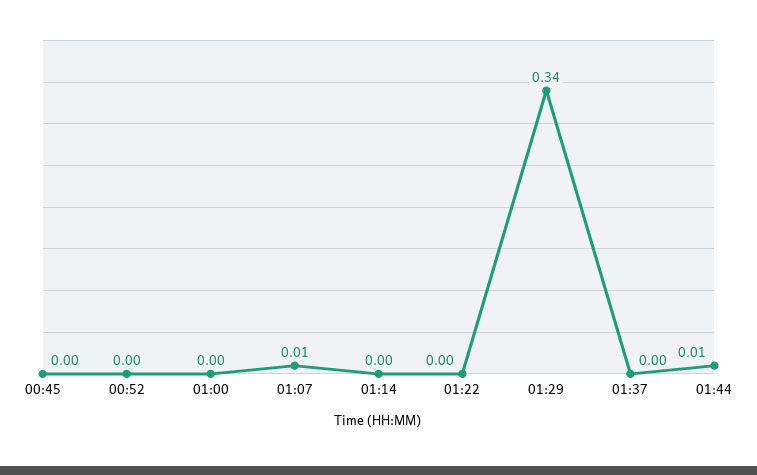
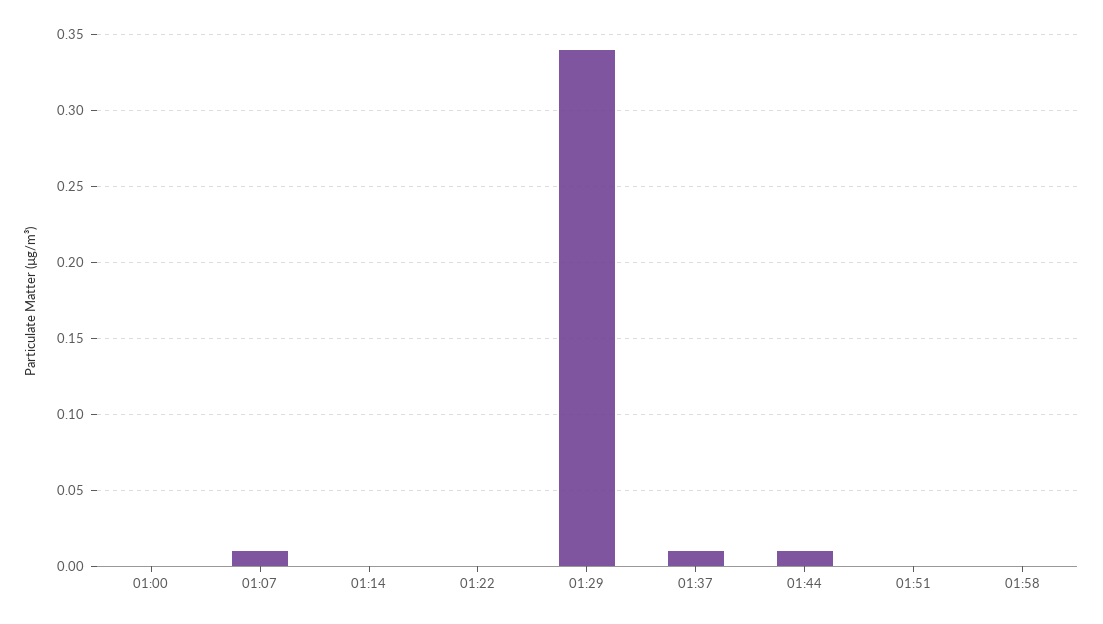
00:45: 0 -> none
00:52: 0 -> none
01:37: 0 -> 0.01
01:51: none -> 0
01:58: none -> 0

